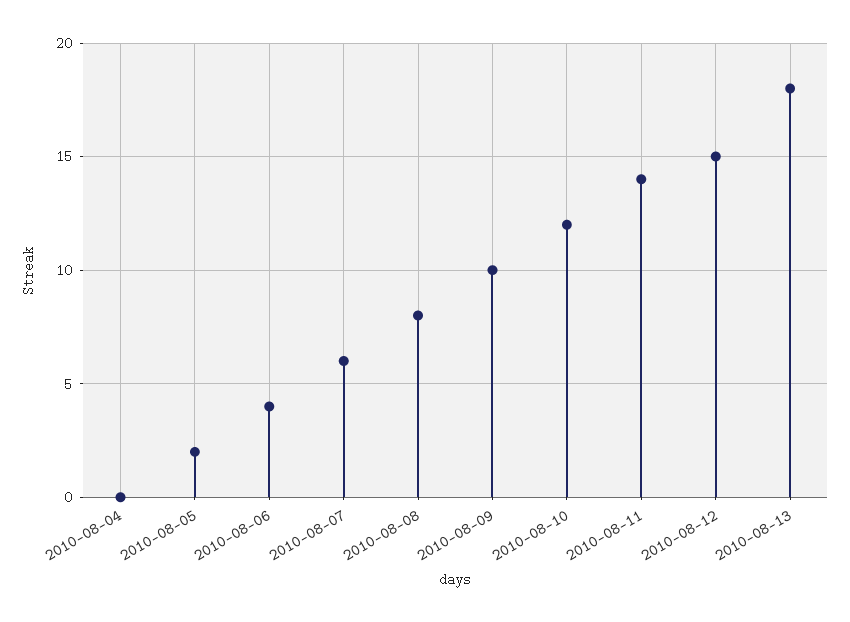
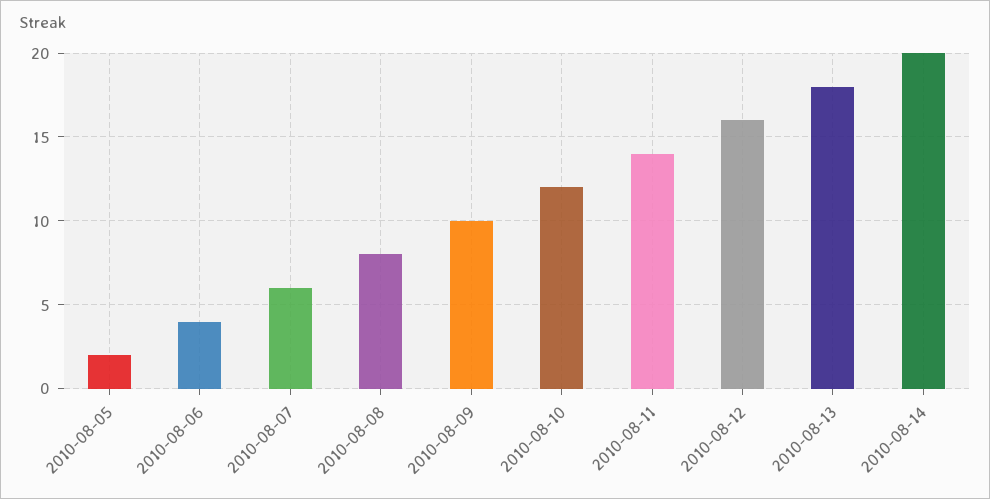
2010-08-04: 0 -> none
2010-08-12: 15 -> 16
2010-08-14: none -> 20

